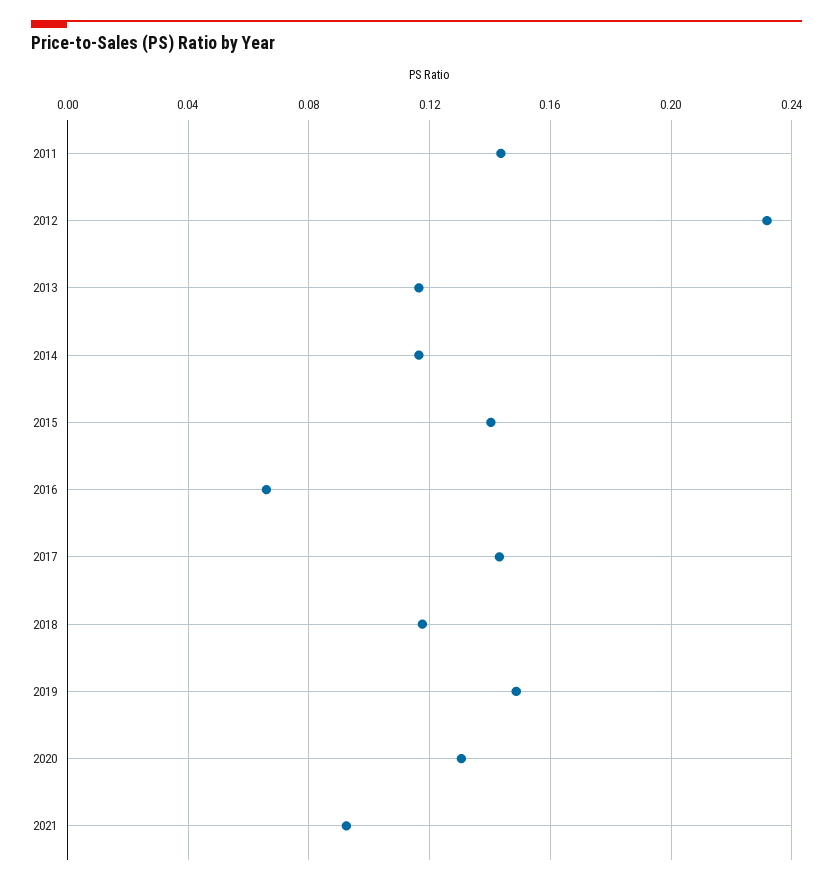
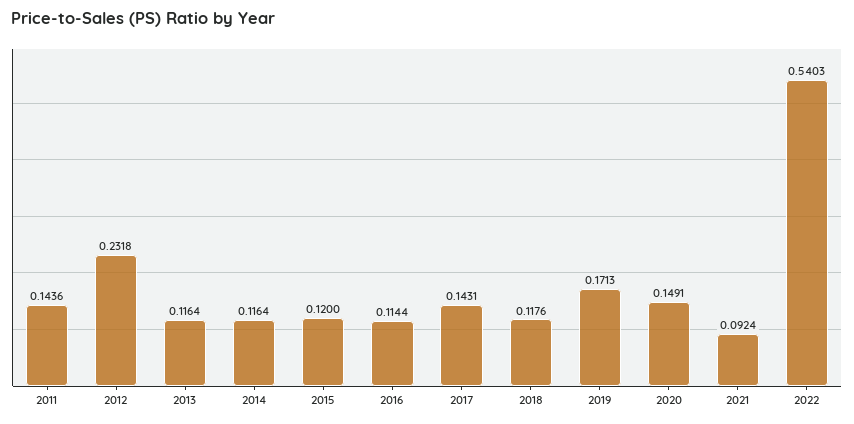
2015: 0.14 -> 0.12
2016: 0.065 -> 0.1144
2019: 0.15 -> 0.1713
2020: 0.13 -> 0.1491
2022: none -> 0.5403

